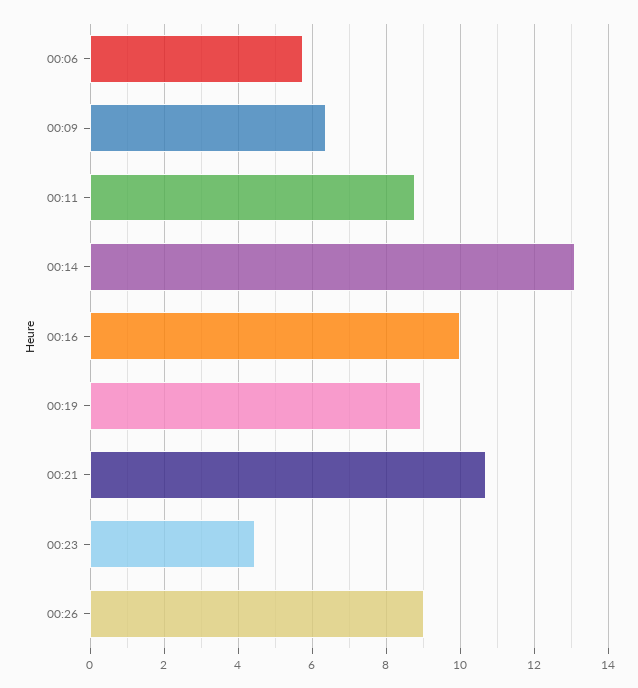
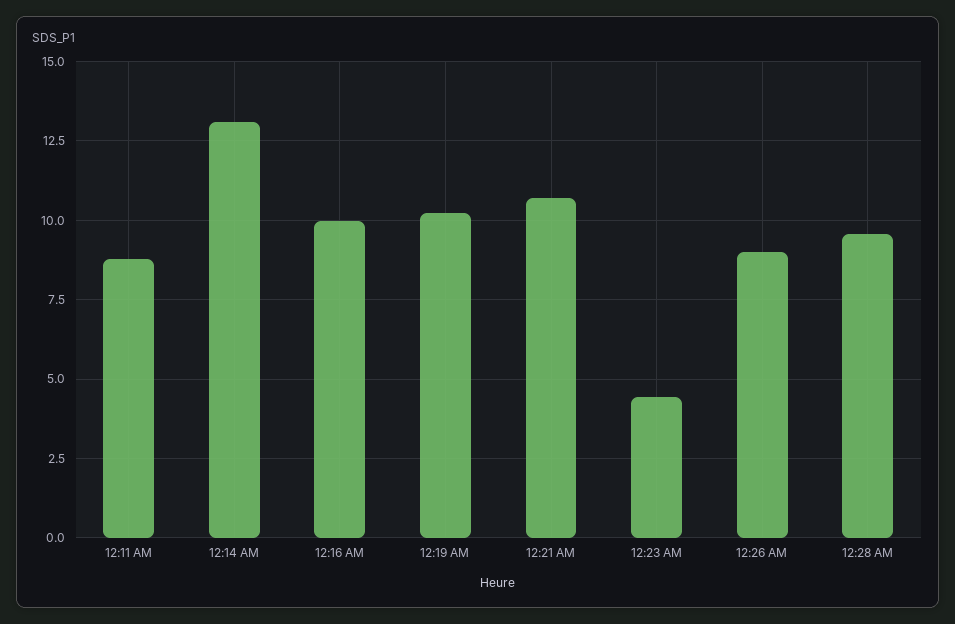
00:06: 5.8 -> none
00:09: 6.4 -> none
00:19: 9 -> 10.25
12:28 AM: none -> 9.5

